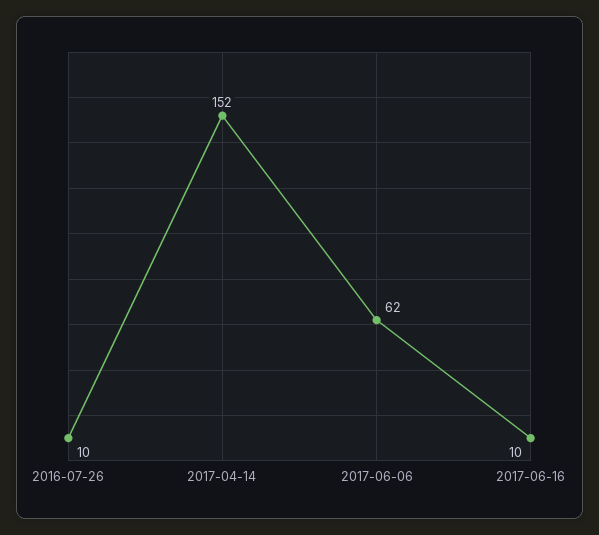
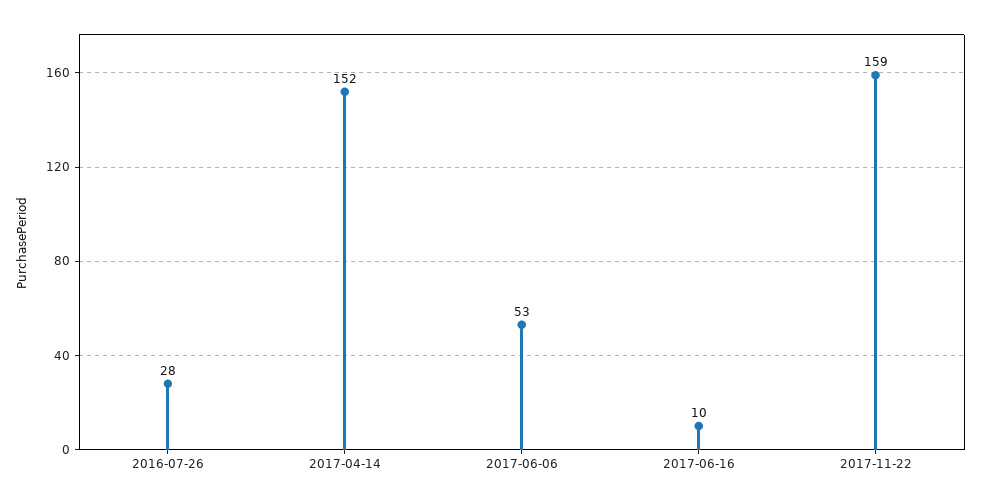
2016-07-26: 10 -> 28
2017-06-06: 62 -> 53
2017-11-22: none -> 159

